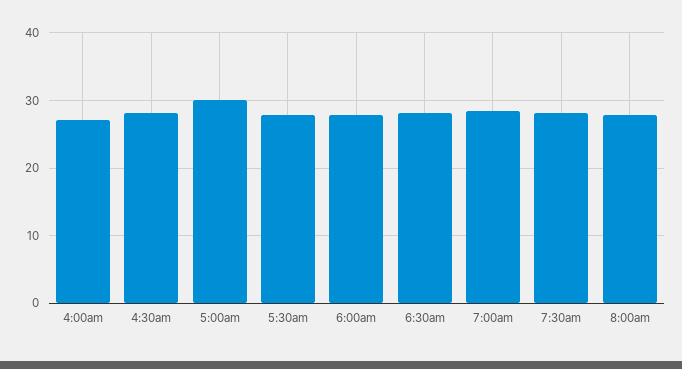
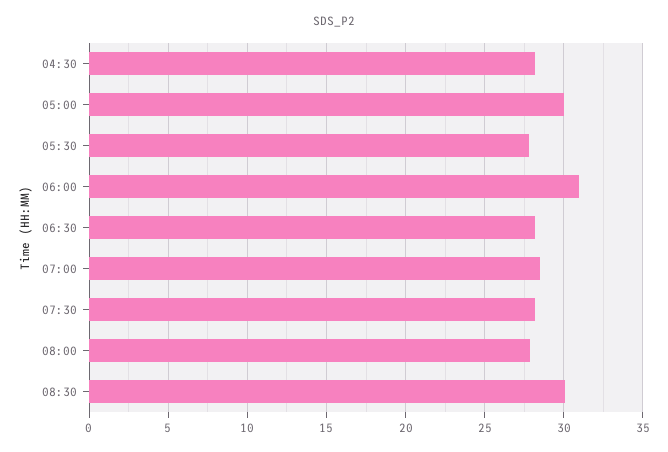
4:00am: 27 -> none
6:00am: 28 -> 31
08:30: none -> 30

